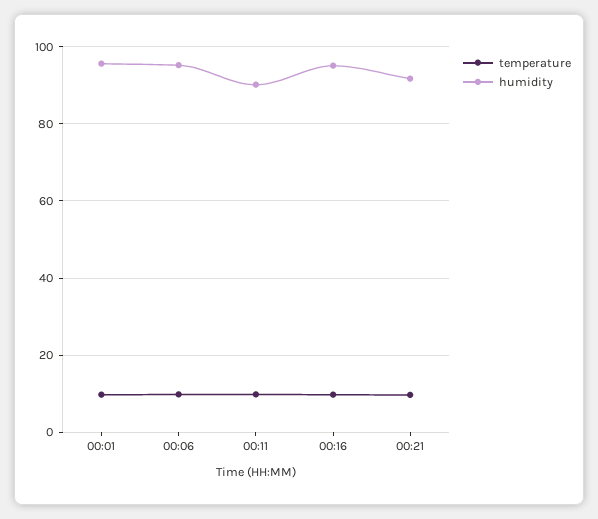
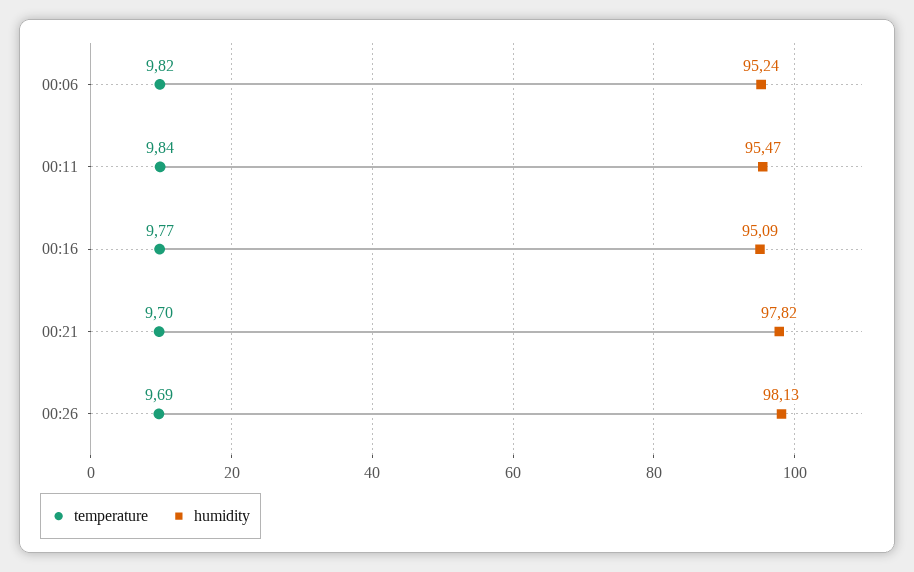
temperature, 00:01: 10 -> none
humidity, 00:01: 96 -> none
humidity, 00:11: 90 -> 95.47
humidity, 00:21: 92 -> 97.82
temperature, 00:26: none -> 9.69
humidity, 00:26: none -> 98.13

